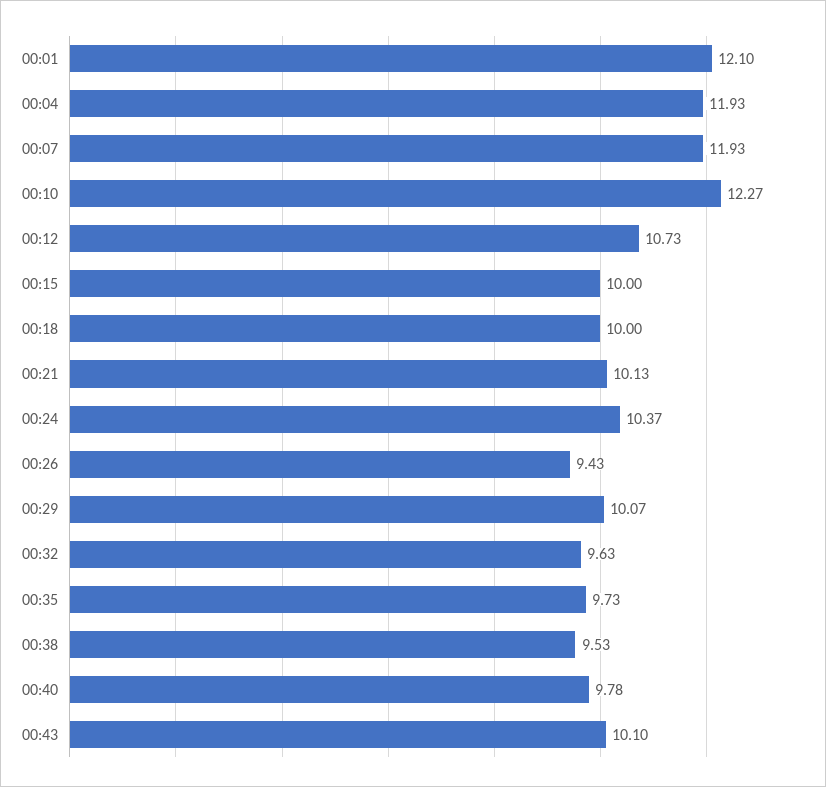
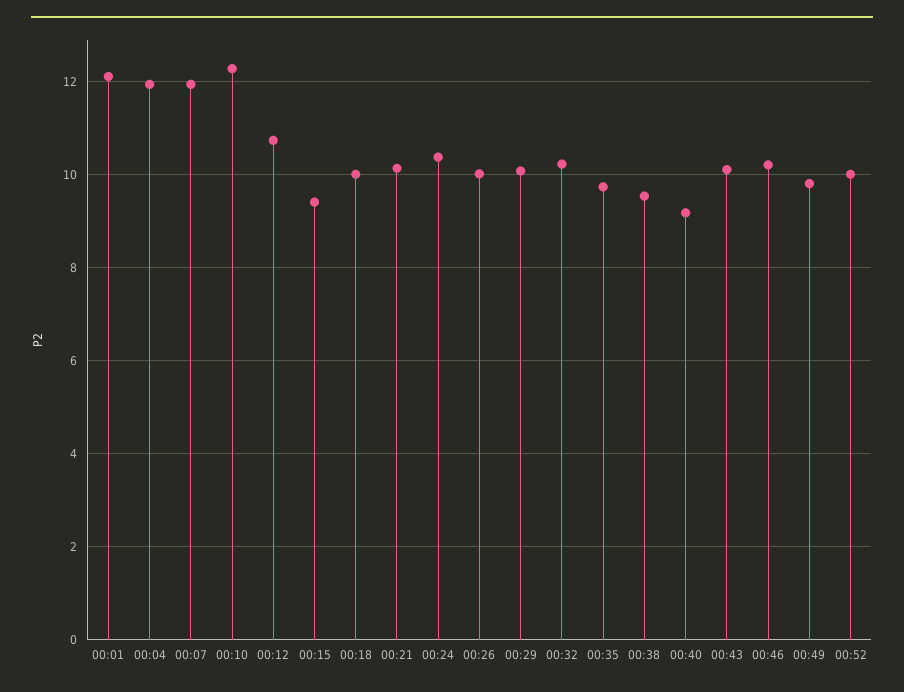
00:15: 10 -> 9.4
00:26: 9.43 -> 10
00:32: 9.63 -> 10.2
00:40: 9.78 -> 9.2
00:46: none -> 10.2
00:49: none -> 9.8
00:52: none -> 10

